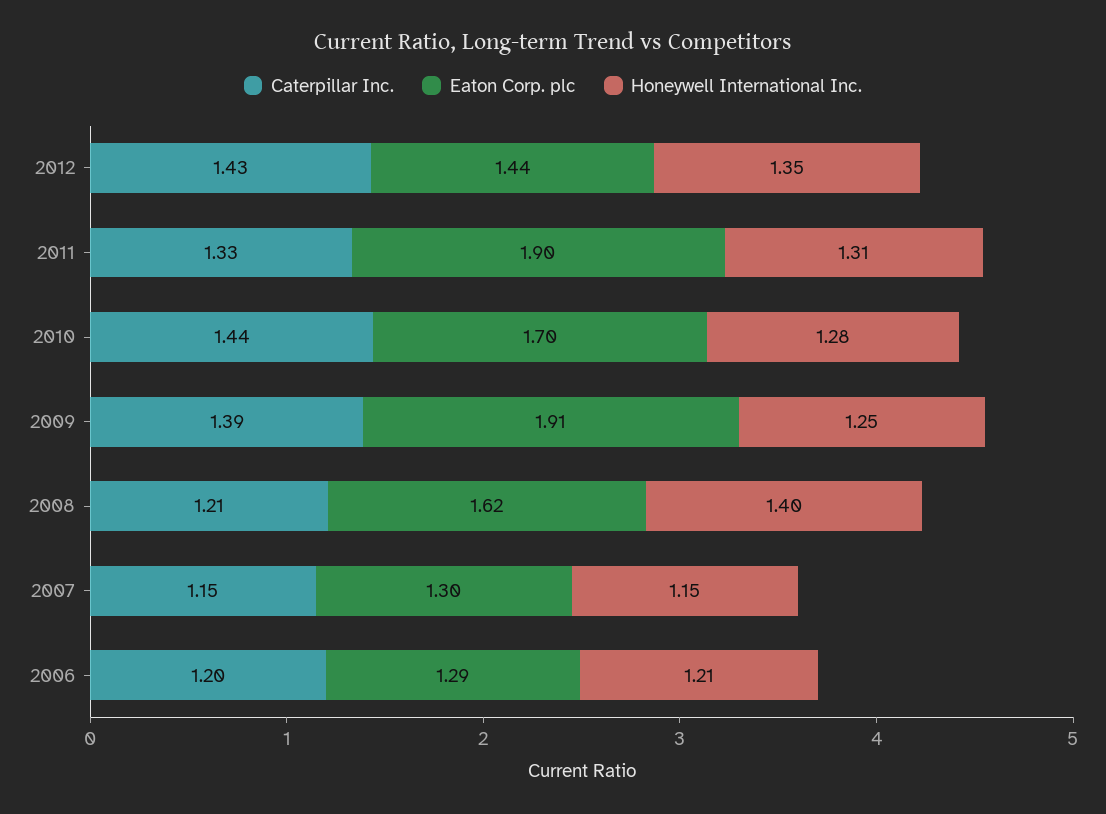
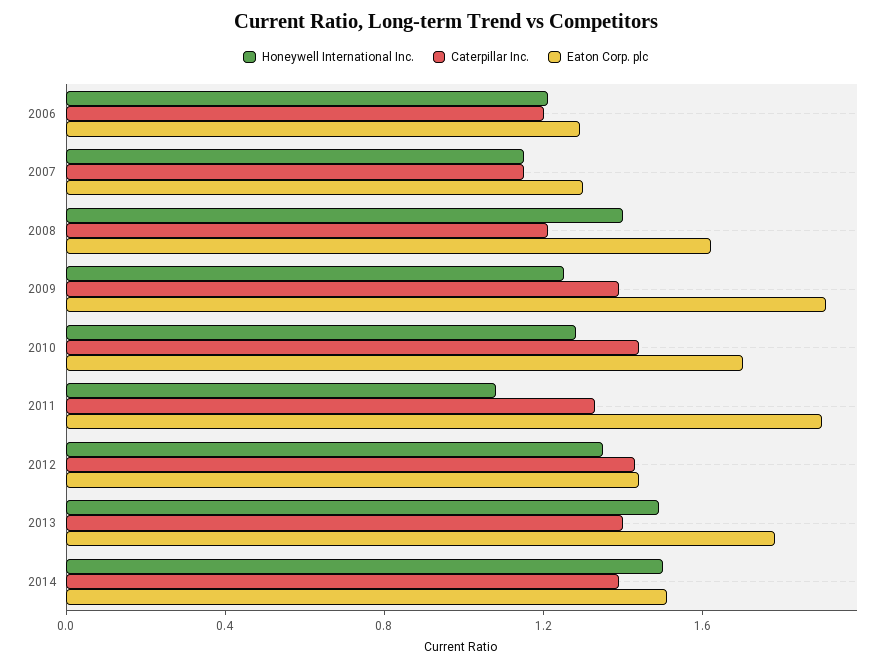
Honeywell International Inc., 2011: 1.31 -> 1.1
Honeywell International Inc., 2013: none -> 1.5
Caterpillar Inc., 2013: none -> 1.4
Eaton Corp. plc, 2013: none -> 1.8
Honeywell International Inc., 2014: none -> 1.5
Caterpillar Inc., 2014: none -> 1.4
Eaton Corp. plc, 2014: none -> 1.5

